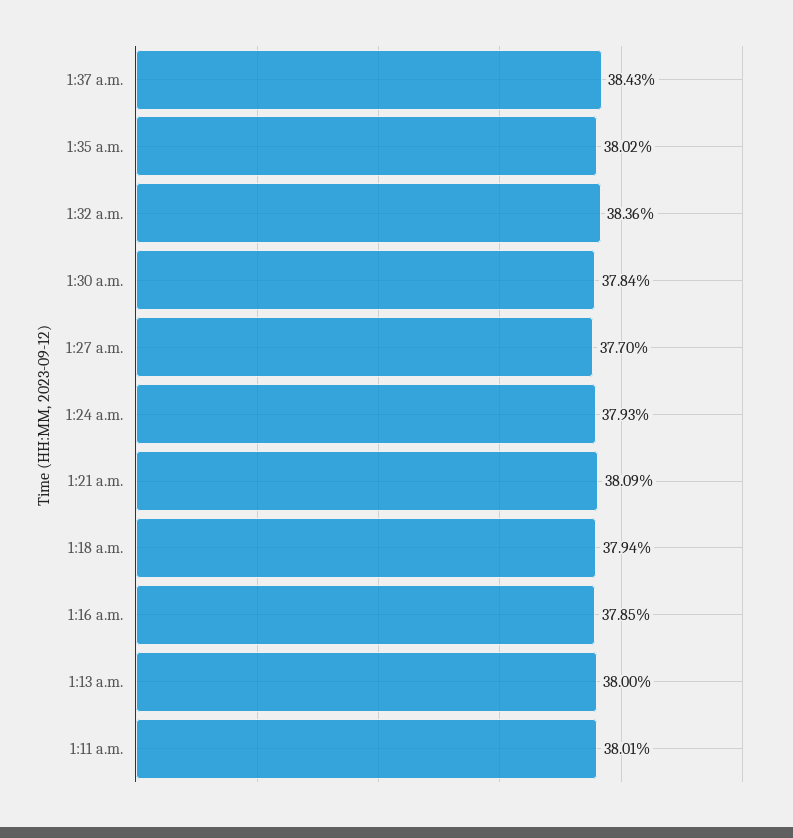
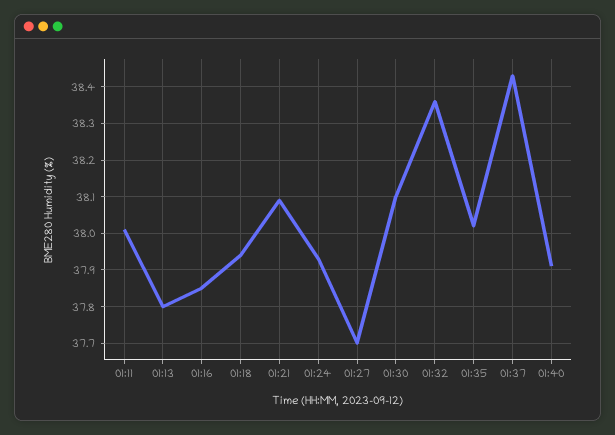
1:30 a.m.: 37.84 -> 38.1
1:13 a.m.: 38 -> 37.8
01:40: none -> 37.9

